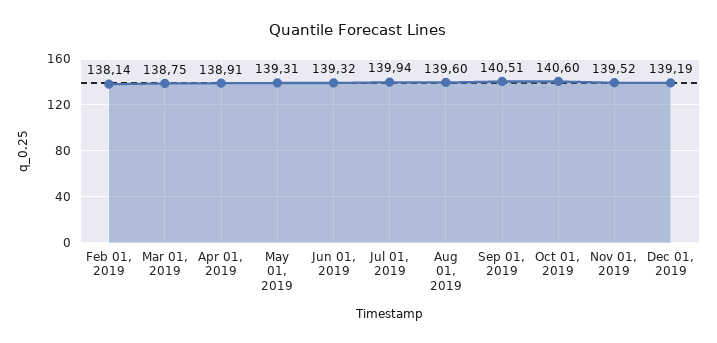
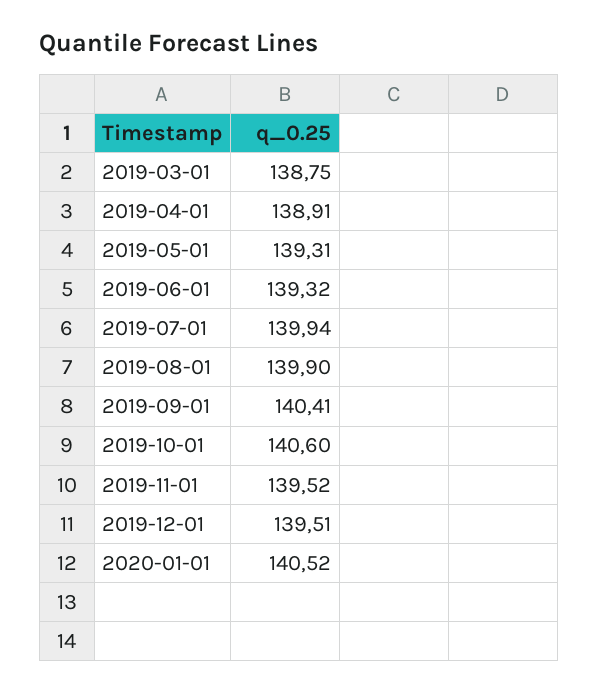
Feb 01, 2019: 138.14 -> none
Aug 01, 2019: 139.6 -> 139.9
Sep 01, 2019: 140.51 -> 140.41
Dec 01, 2019: 139.19 -> 139.51
2020-01-01: none -> 140.52

